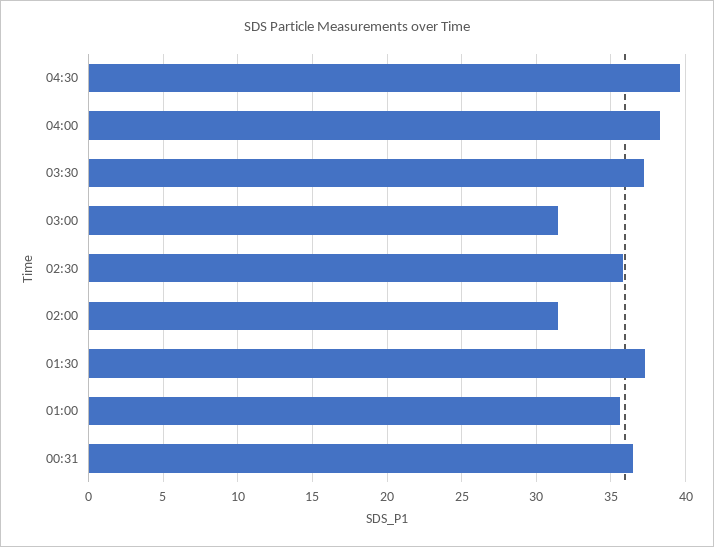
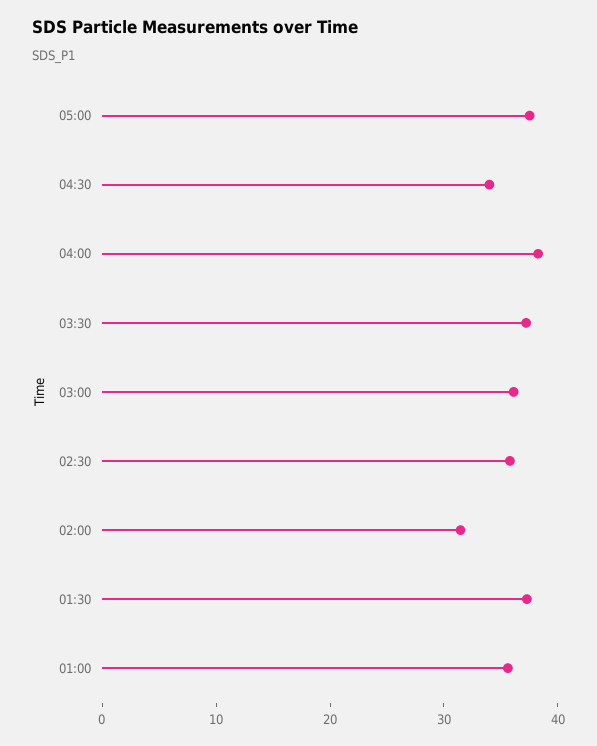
04:30: 39.5 -> 34
03:00: 31.5 -> 36
00:31: 36.5 -> none
05:00: none -> 38

